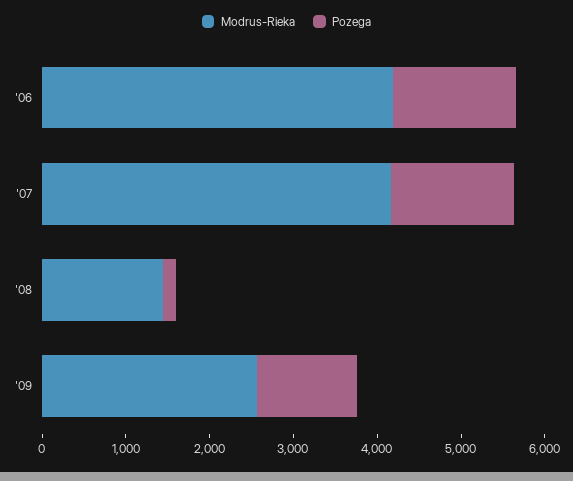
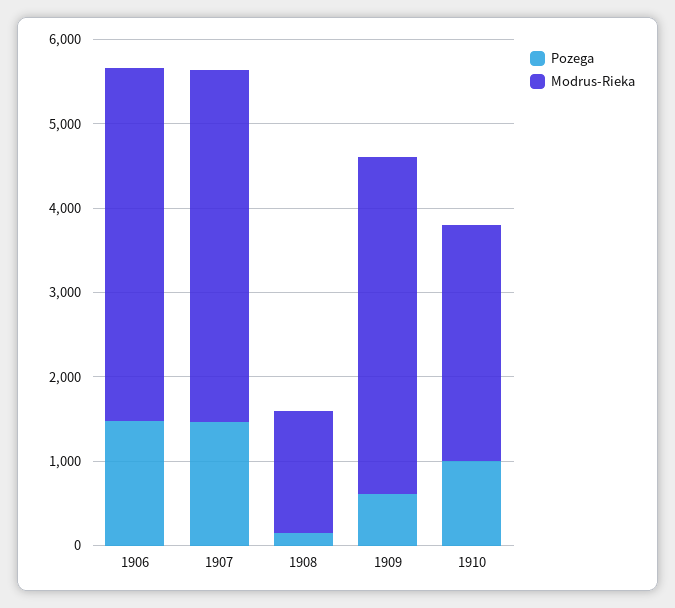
Modrus-Rieka, '09: 2600 -> 4000
Pozega, '09: 1200 -> 600
Pozega, 1910: none -> 1000
Modrus-Rieka, 1910: none -> 2800

